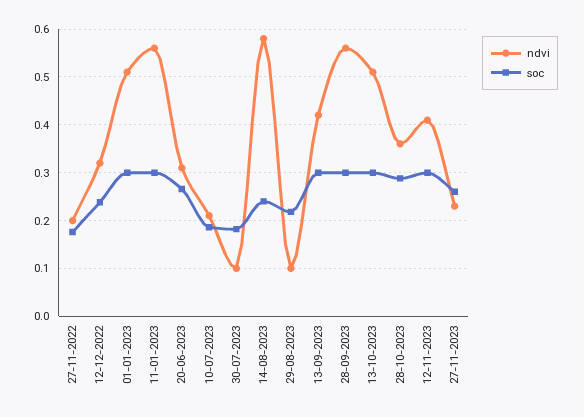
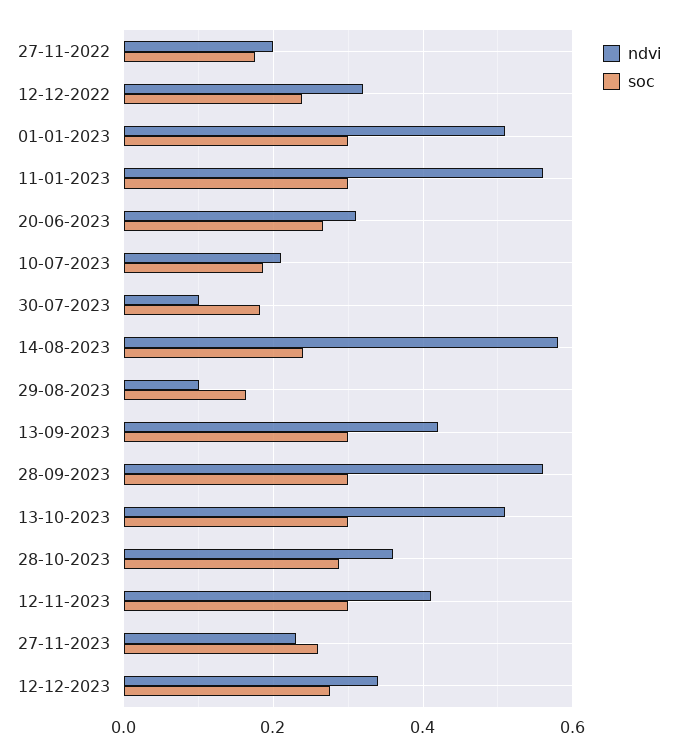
soc, 29-08-2023: 0.22 -> 0.16
ndvi, 12-12-2023: none -> 0.34
soc, 12-12-2023: none -> 0.28

